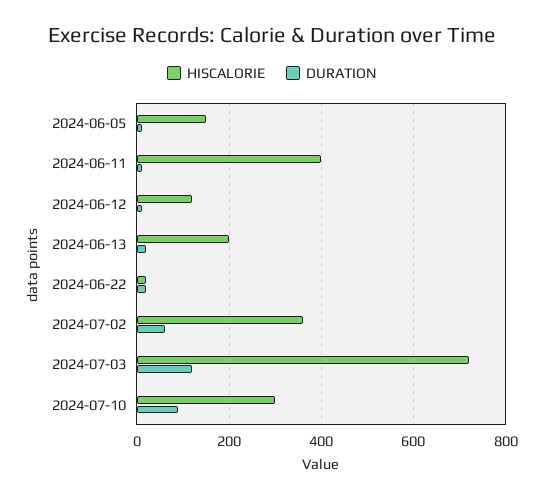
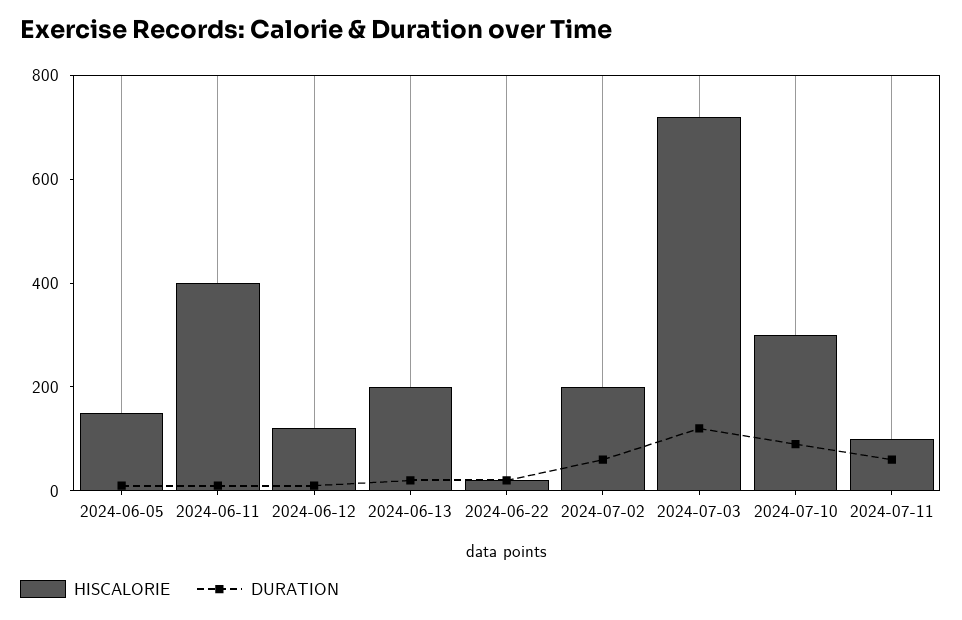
HISCALORIE, 2024-07-02: 360 -> 200
HISCALORIE, 2024-07-11: none -> 100
DURATION, 2024-07-11: none -> 50

